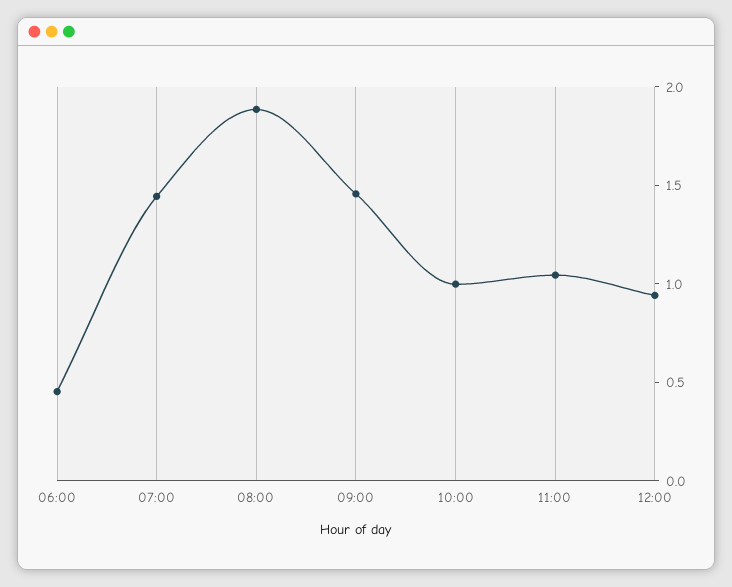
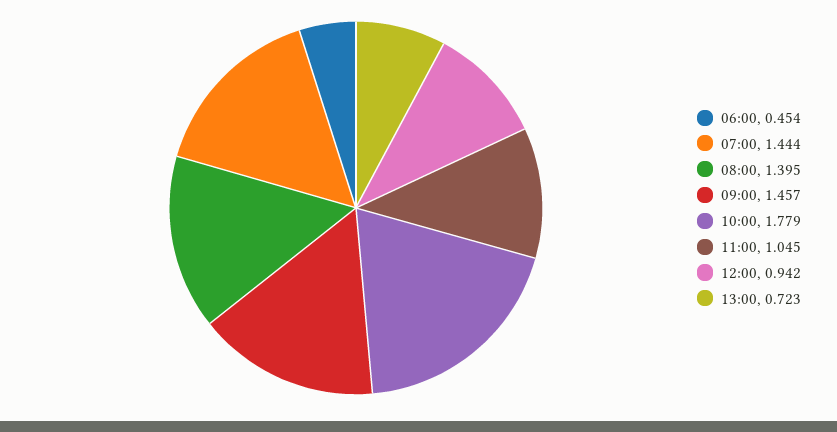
08:00: 1.9 -> 1.395
10:00: 1 -> 1.779
13:00: none -> 0.723

